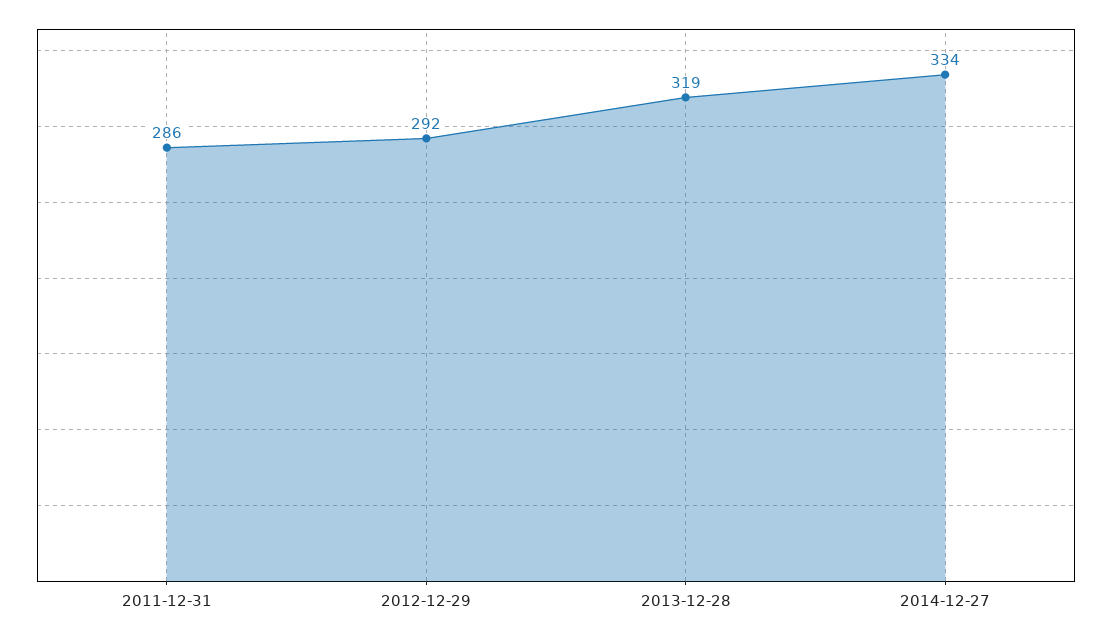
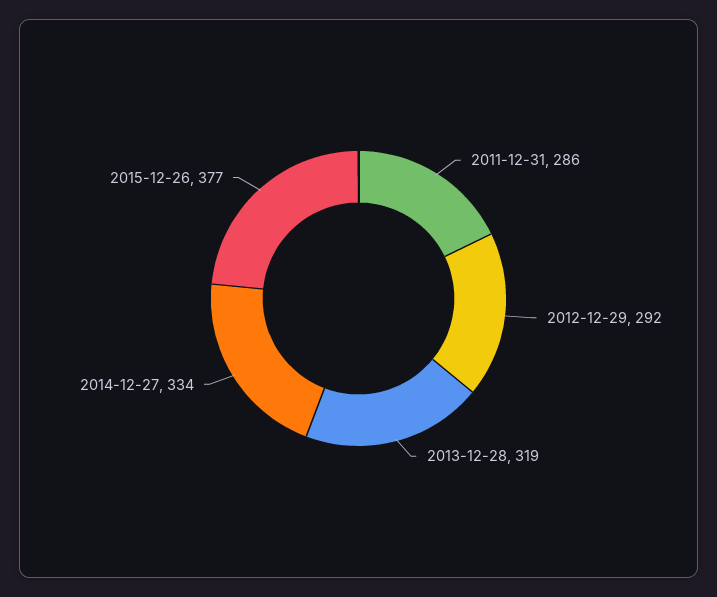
2015-12-26: none -> 377

